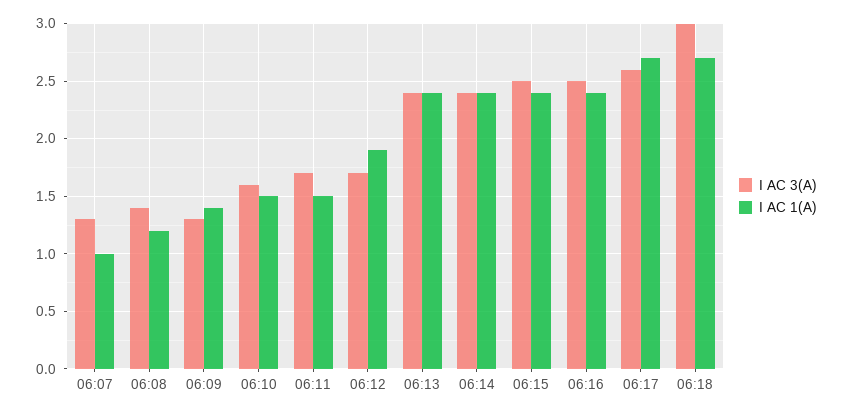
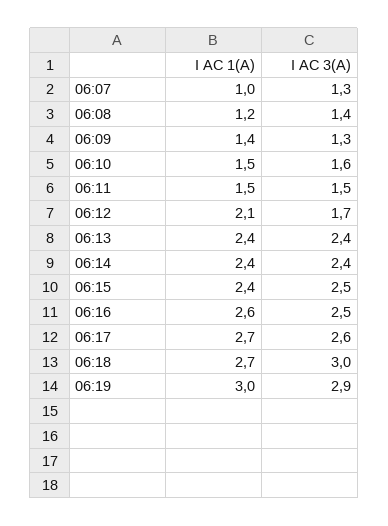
I AC 3(A), 06:11: 1.7 -> 1.5
I AC 1(A), 06:12: 1.9 -> 2.1
I AC 1(A), 06:16: 2.4 -> 2.6
I AC 1(A), 06:19: none -> 3
I AC 3(A), 06:19: none -> 2.9

